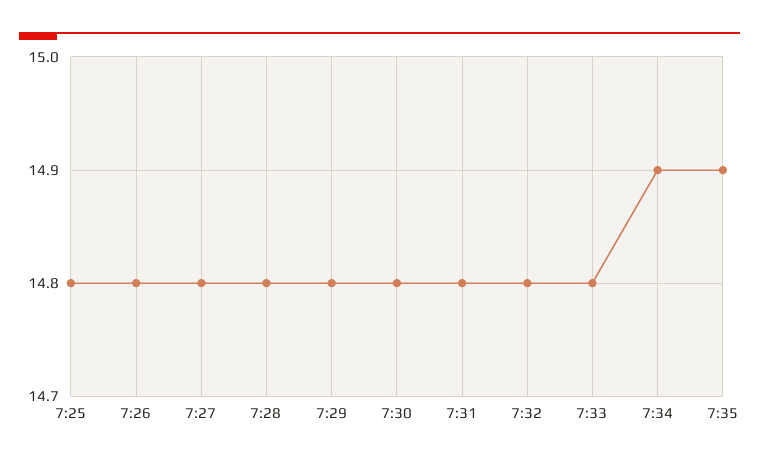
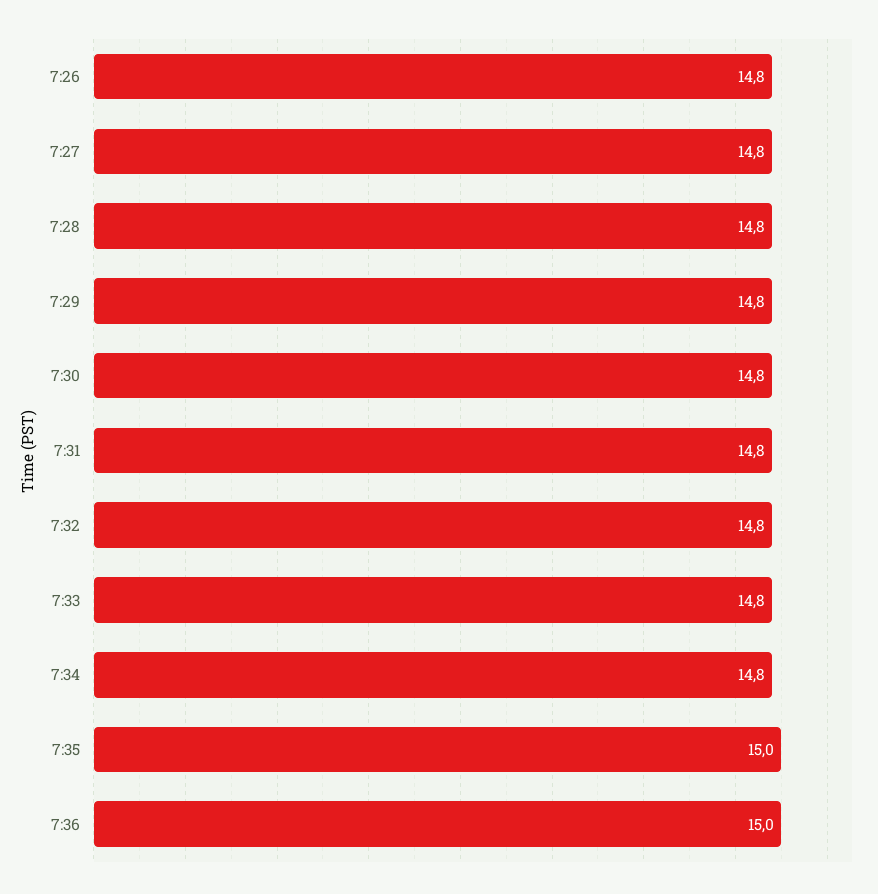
7:25: 14.8 -> none
7:34: 14.9 -> 14.8
7:35: 14.9 -> 15
7:36: none -> 15

